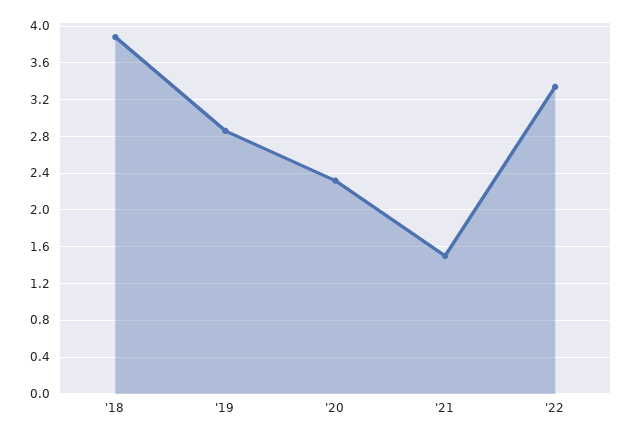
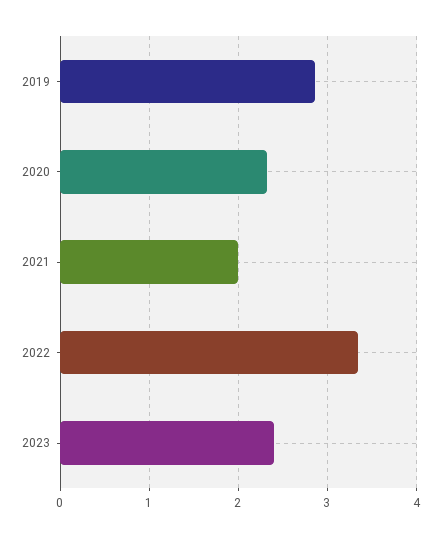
'18: 3.9 -> none
'21: 1.5 -> 2
2023: none -> 2.4

